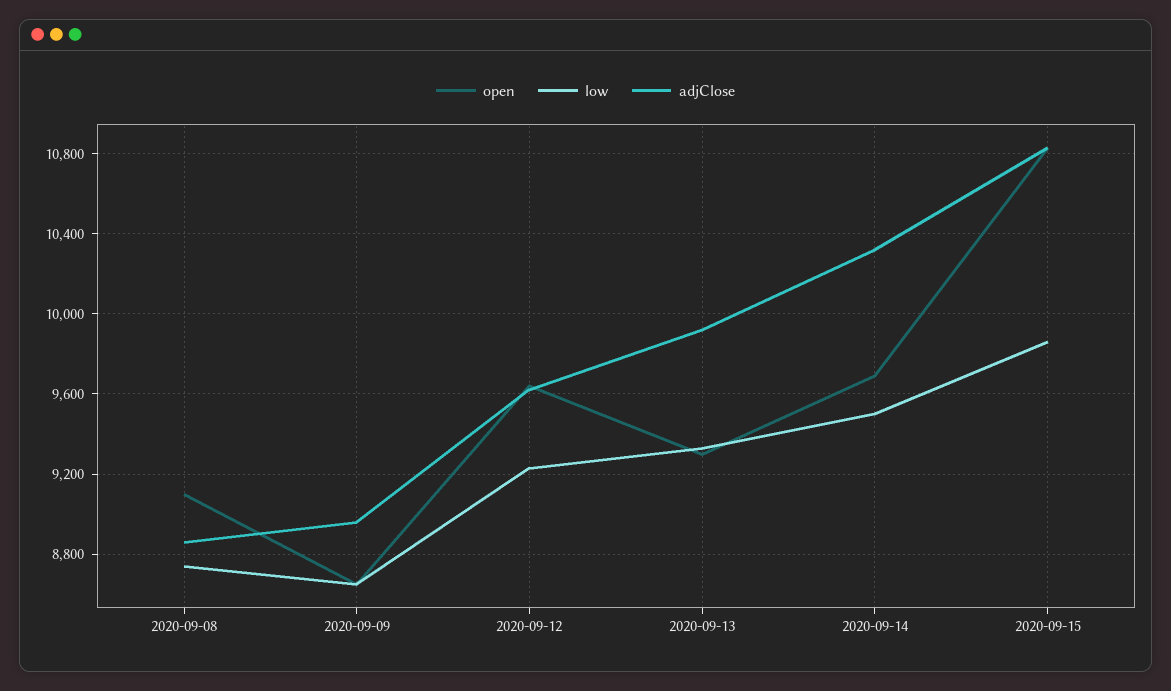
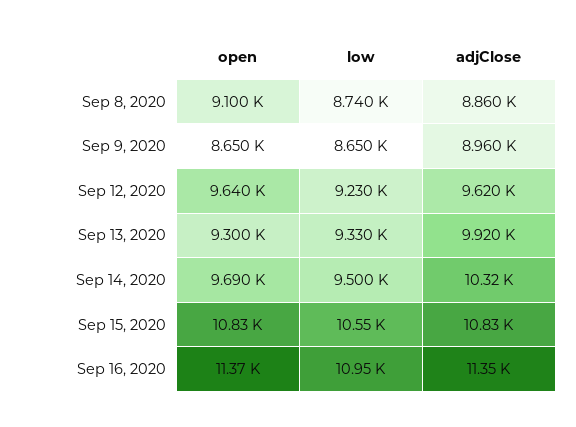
low, 2020-09-15: 9850 -> 10550
open, Sep 16, 2020: none -> 11370
low, Sep 16, 2020: none -> 10950
adjClose, Sep 16, 2020: none -> 11350

